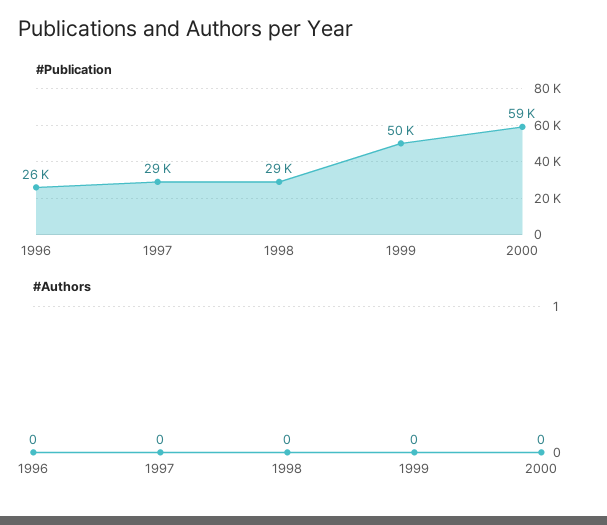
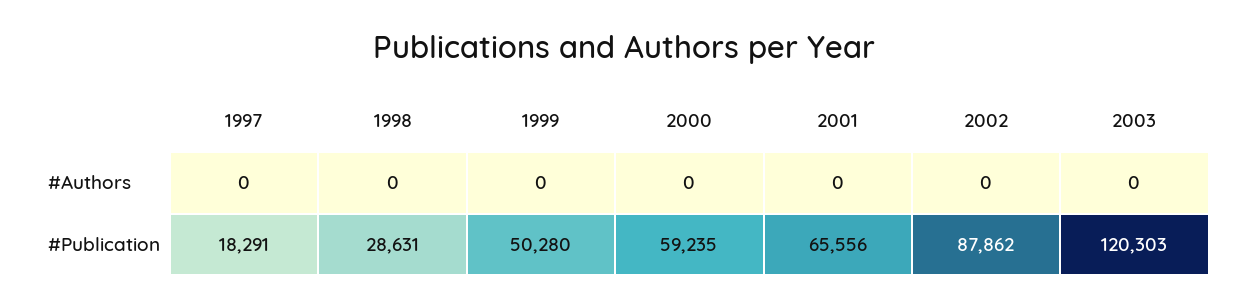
#Publication, 1996: 26000 -> none
#Publication, 1997: 29000 -> 18291
#Authors, 1996: 0 -> none
#Authors, 2001: none -> 0
#Authors, 2002: none -> 0
#Authors, 2003: none -> 0
#Publication, 2001: none -> 65556
#Publication, 2002: none -> 87862
#Publication, 2003: none -> 120303

